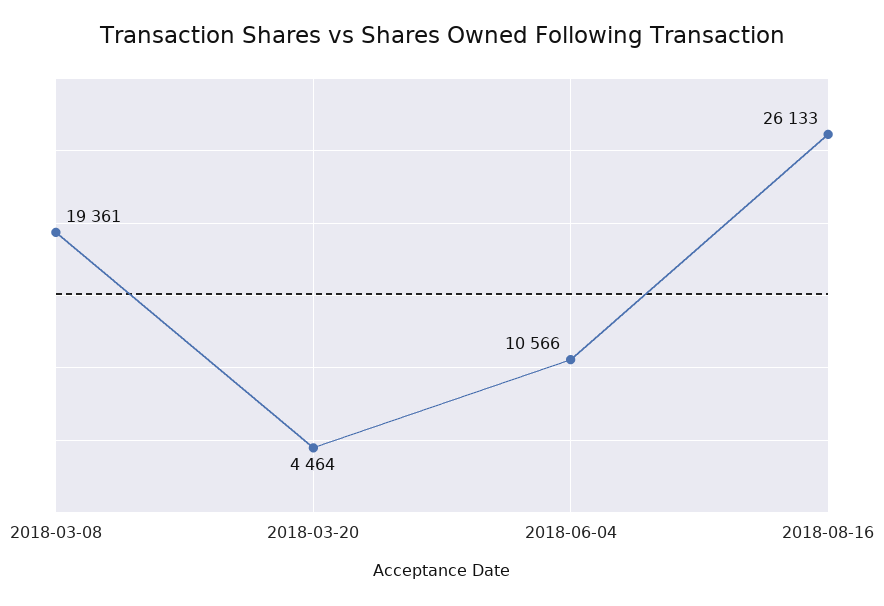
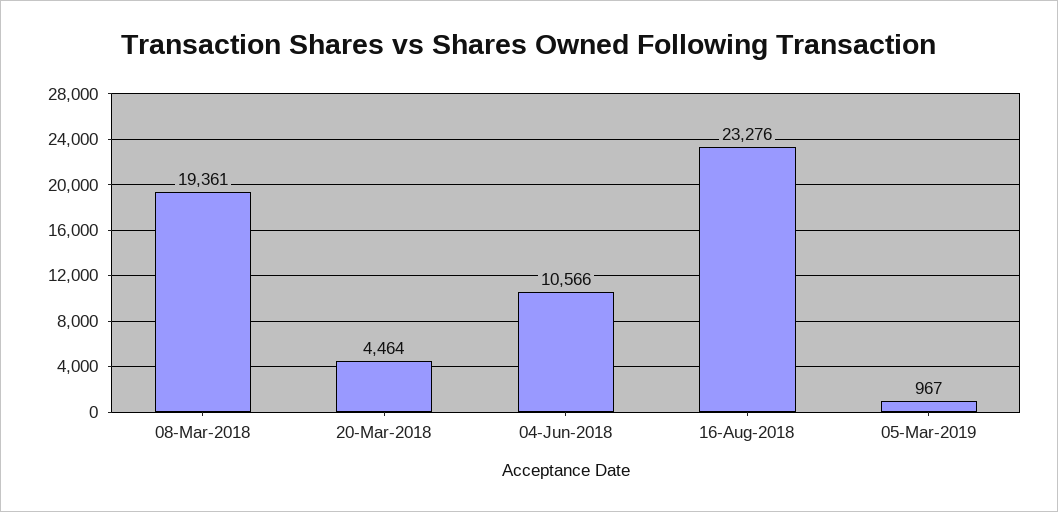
2018-08-16: 26133 -> 23276
05-Mar-2019: none -> 967

